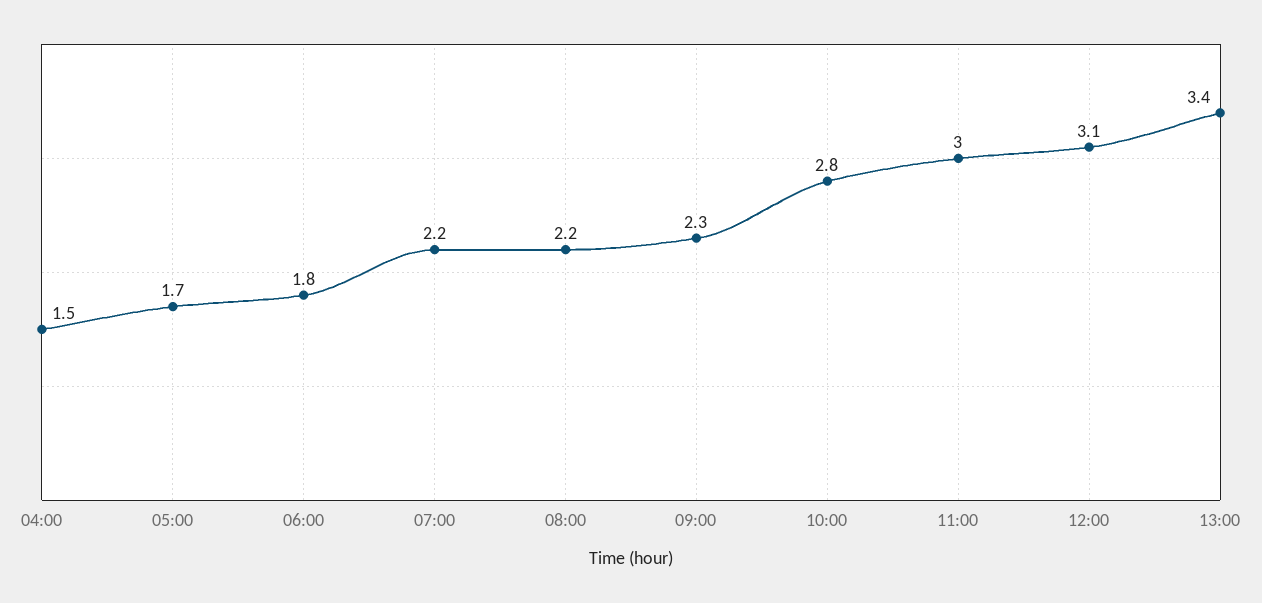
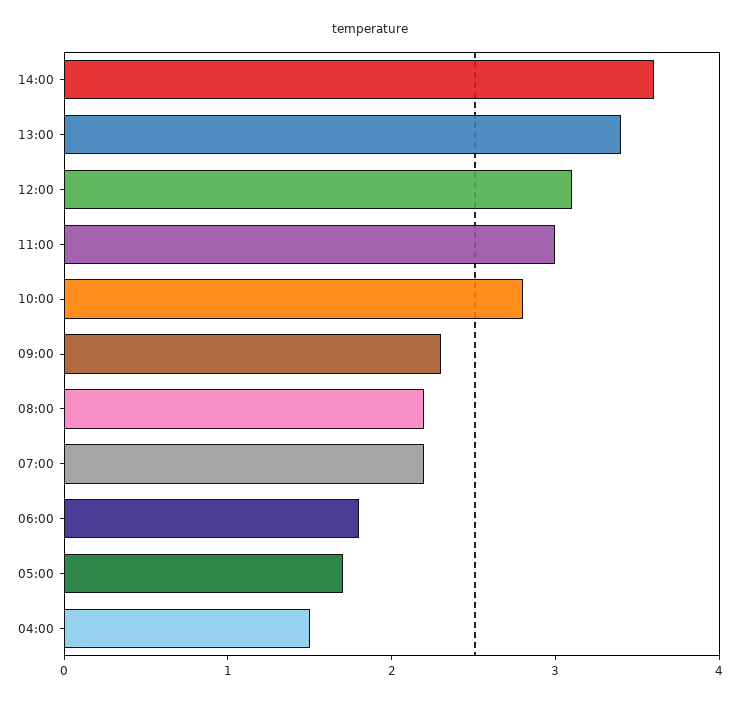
14:00: none -> 3.6

